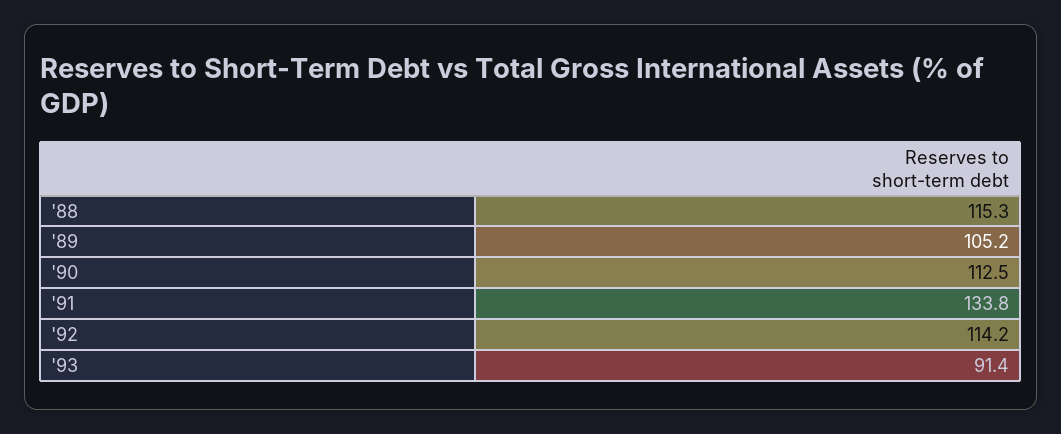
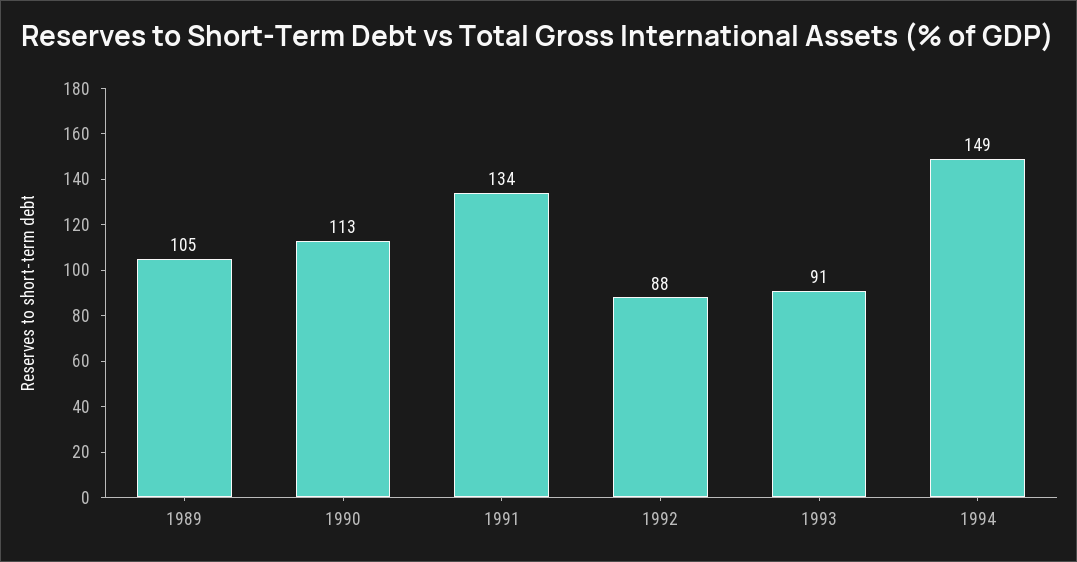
'88: 115.3 -> none
'92: 114.2 -> 88
1994: none -> 149

